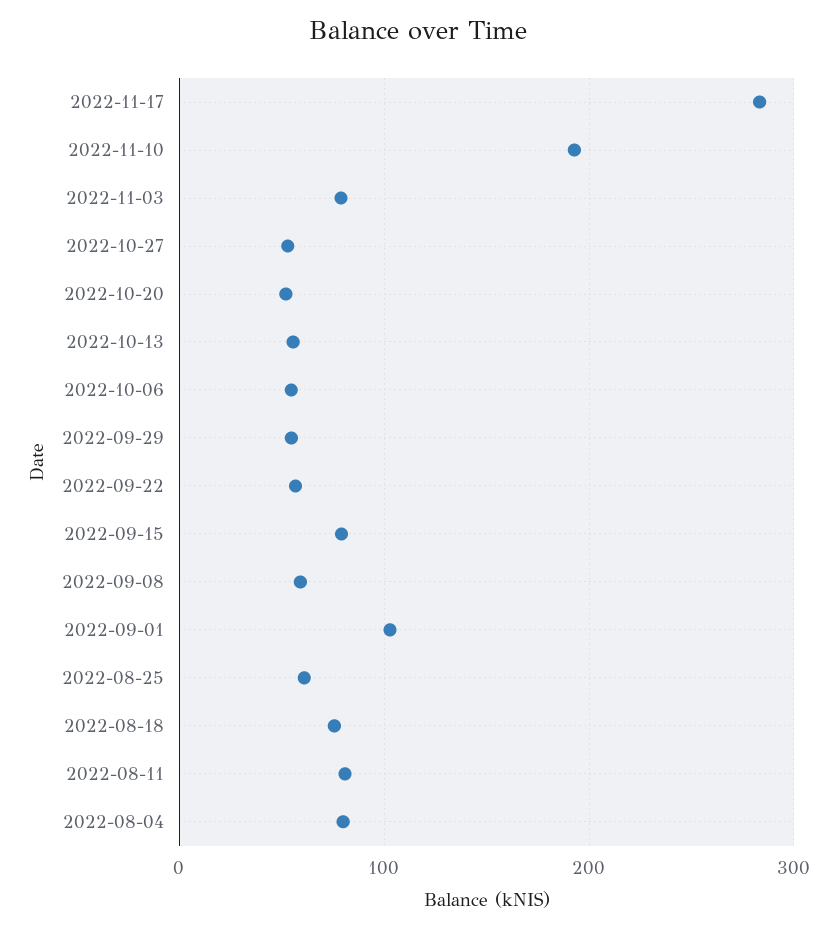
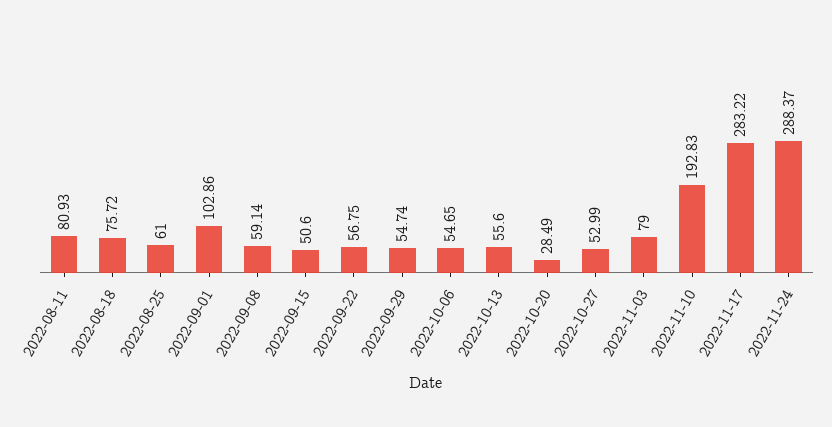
2022-10-20: 50 -> 28.49
2022-09-15: 80 -> 50.6
2022-08-04: 80 -> none
2022-11-24: none -> 288.37

